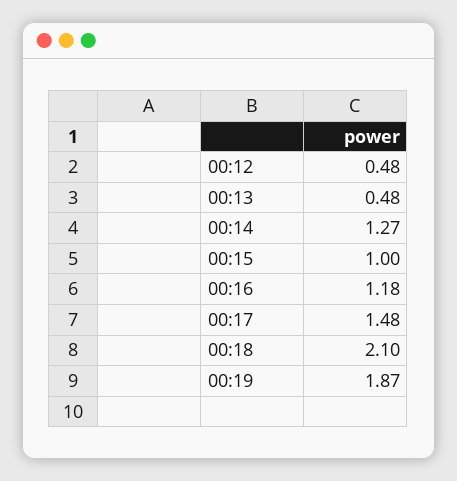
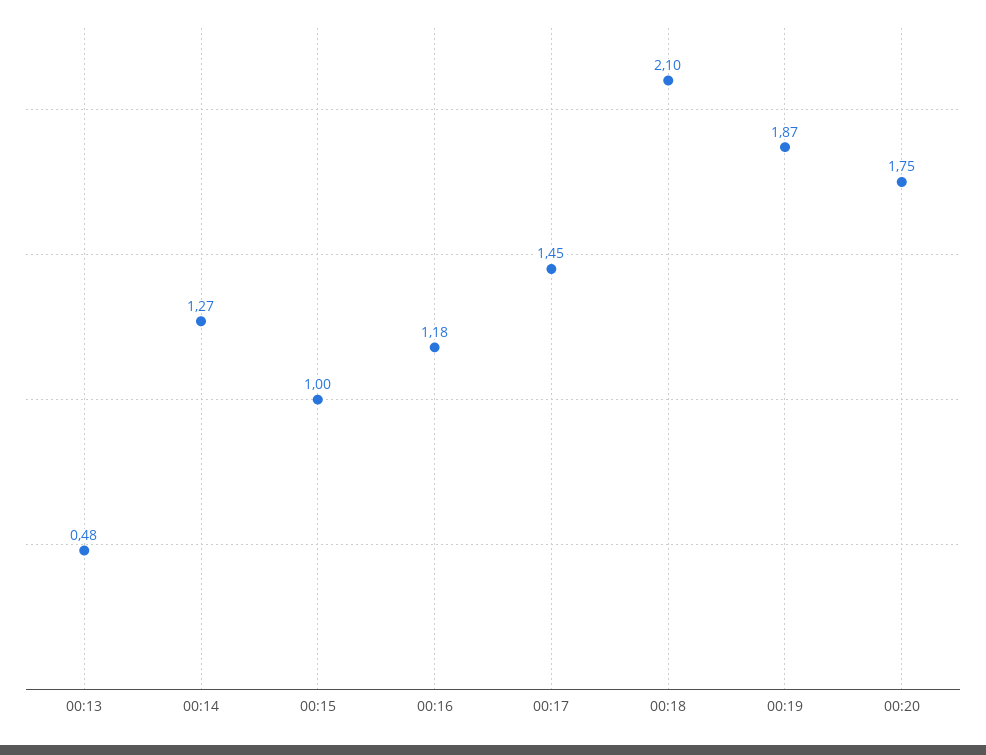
00:12: 0.48 -> none
00:17: 1.48 -> 1.45
00:20: none -> 1.75

